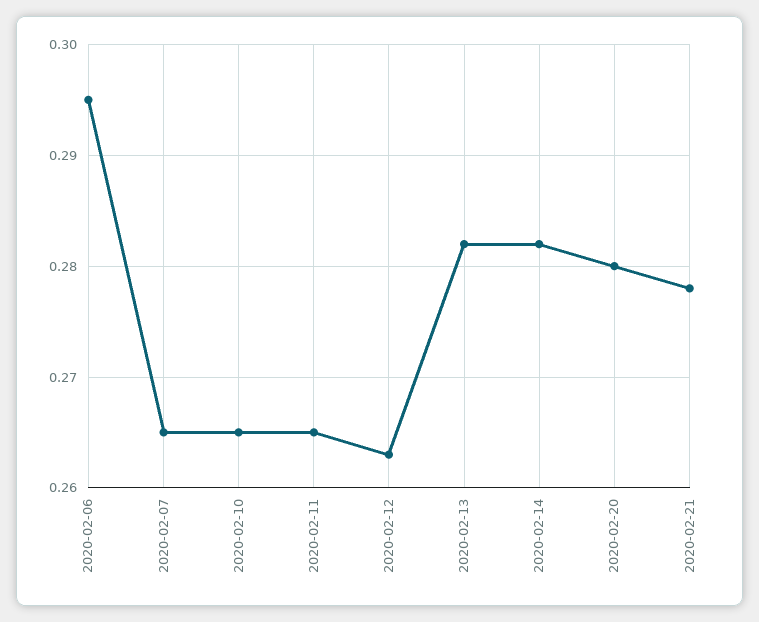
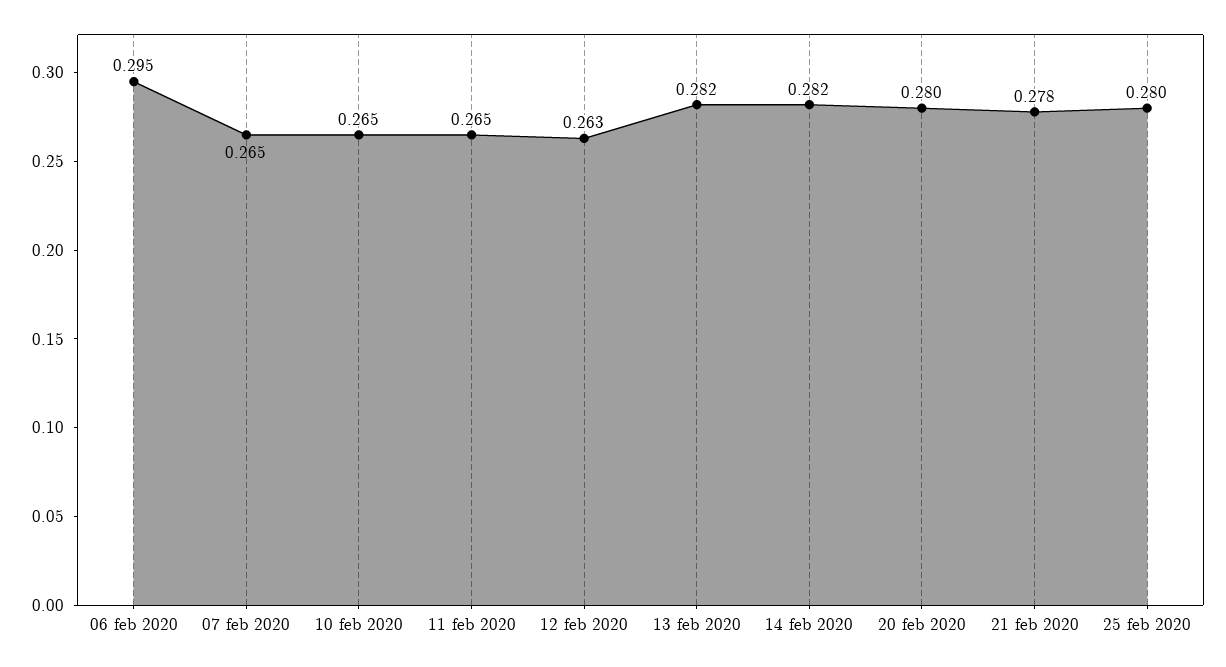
25 feb 2020: none -> 0.28

